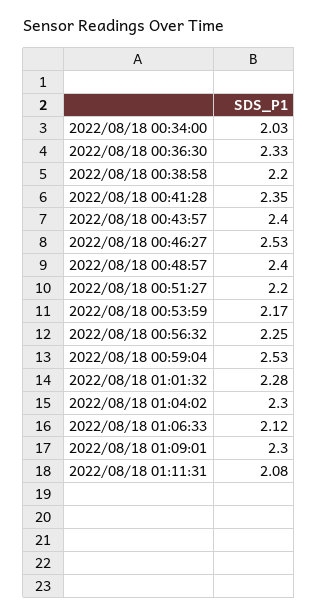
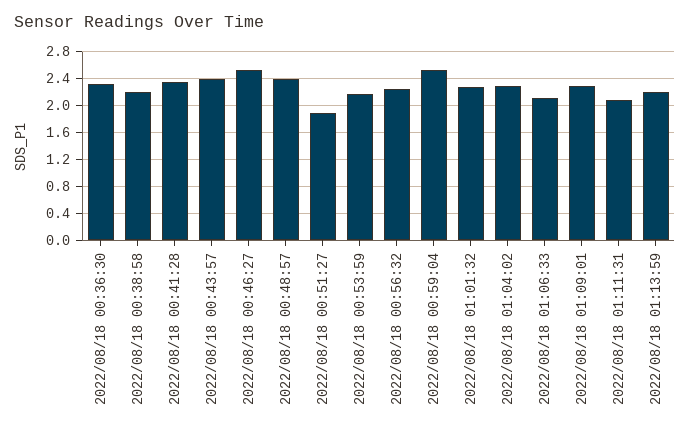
2022/08/18 00:34:00: 2.03 -> none
2022/08/18 00:51:27: 2.2 -> 1.9
2022/08/18 01:13:59: none -> 2.2

